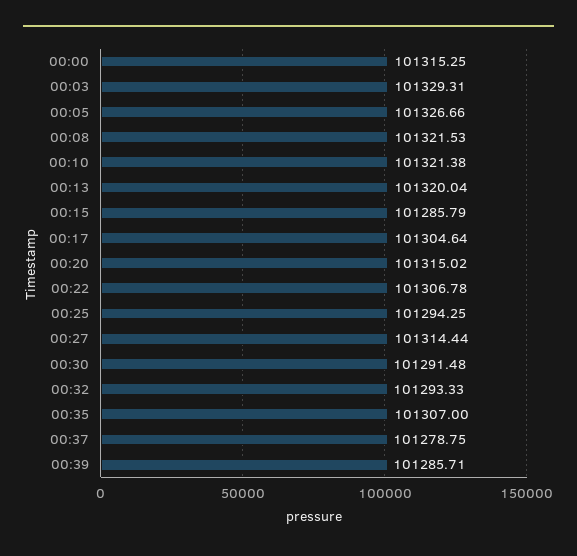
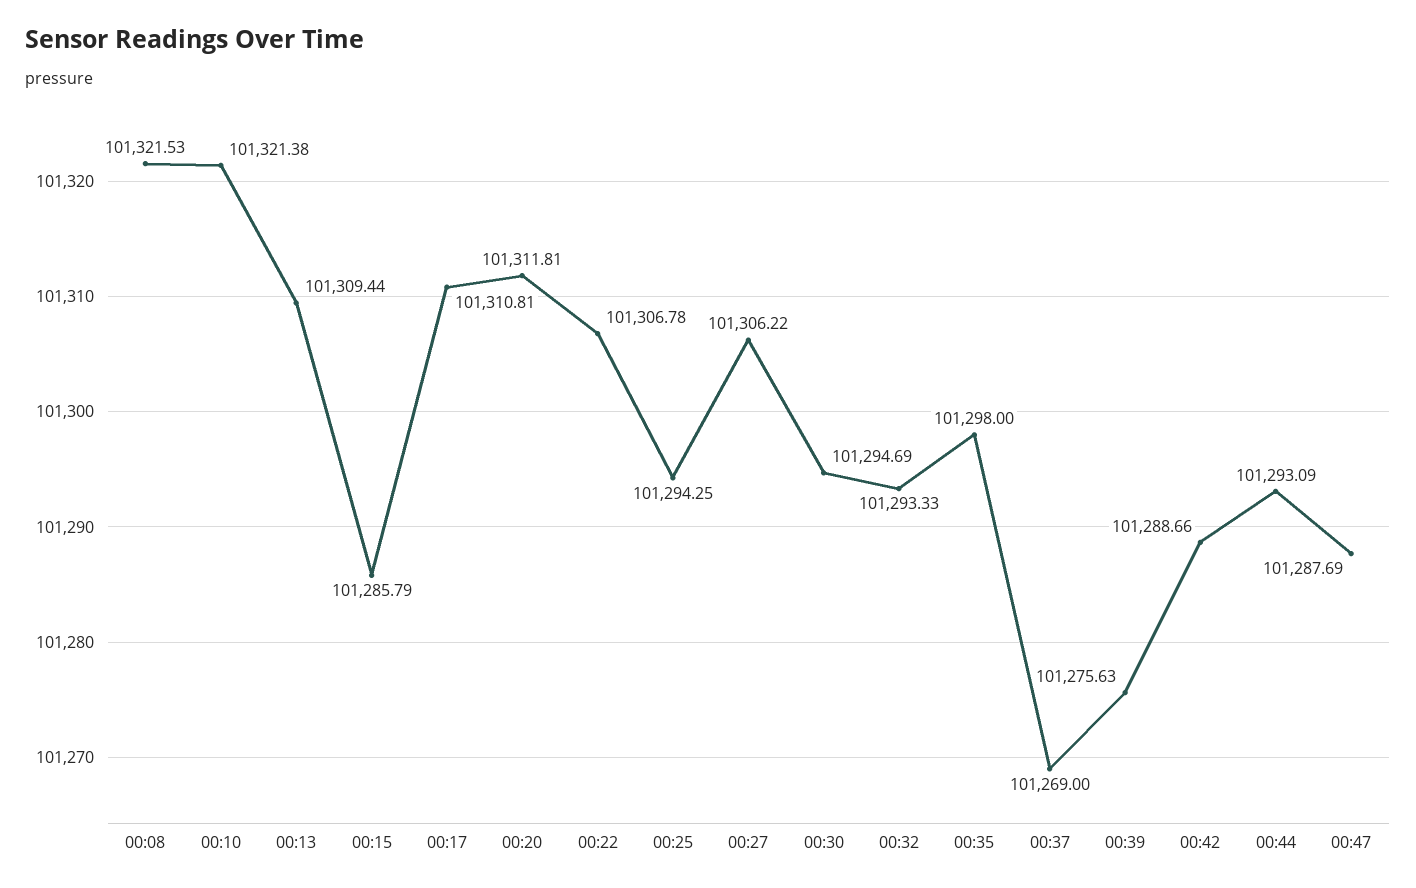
00:00: 101315.25 -> none
00:03: 101329.31 -> none
00:05: 101326.66 -> none
00:13: 101320.04 -> 101309.44
00:17: 101304.64 -> 101310.81
00:20: 101315.02 -> 101311.81
00:27: 101314.44 -> 101306.22
00:30: 101291.48 -> 101294.69
00:35: 101307 -> 101298
00:37: 101278.75 -> 101269
00:39: 101285.71 -> 101275.63
00:42: none -> 101288.66
00:44: none -> 101293.09
00:47: none -> 101287.69

